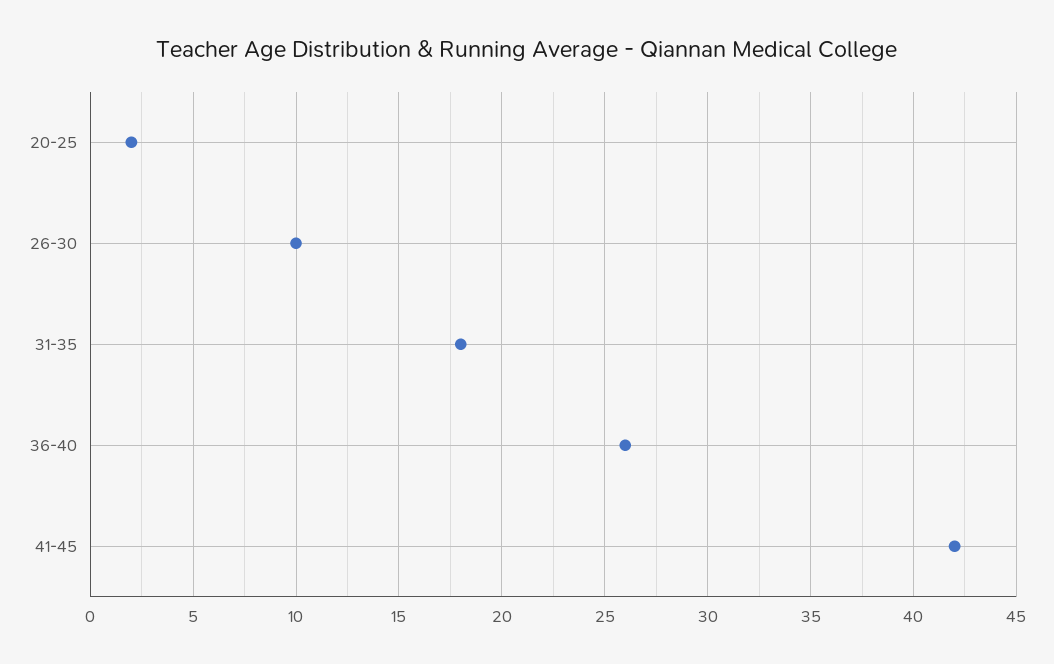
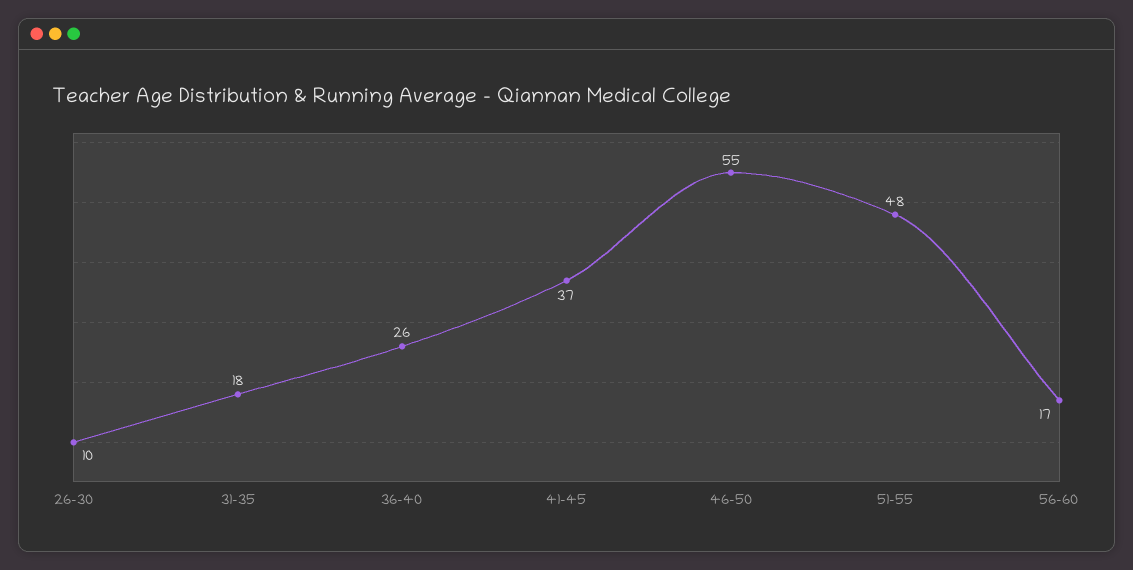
20-25: 2 -> none
41-45: 42 -> 37
46-50: none -> 55
51-55: none -> 48
56-60: none -> 17

